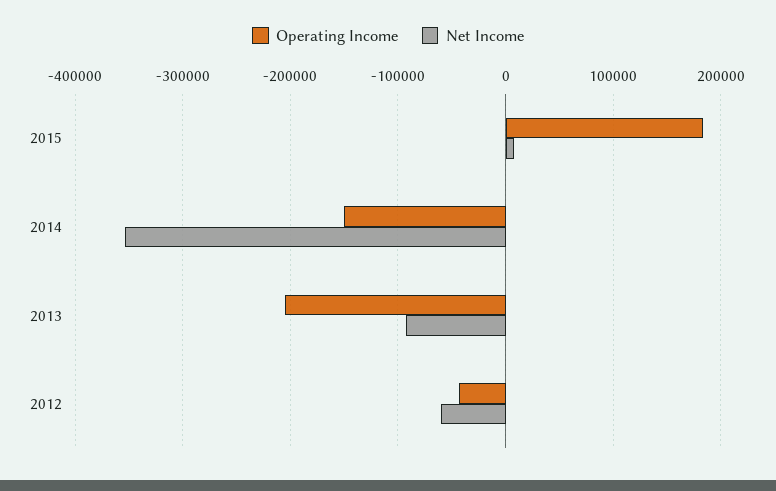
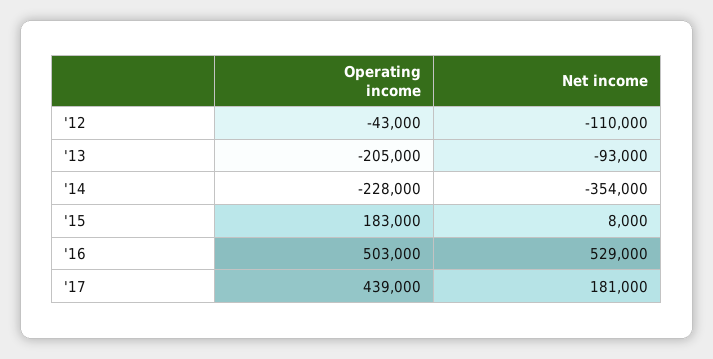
Operating Income, 2014: -150000 -> -228000
Net Income, 2012: -60000 -> -110000
Operating Income, '16: none -> 503000
Net Income, '16: none -> 529000
Operating Income, '17: none -> 439000
Net Income, '17: none -> 181000

